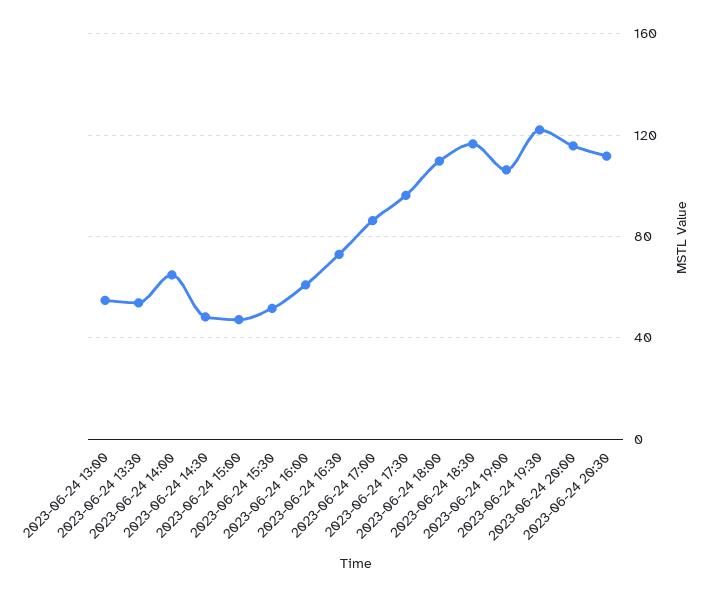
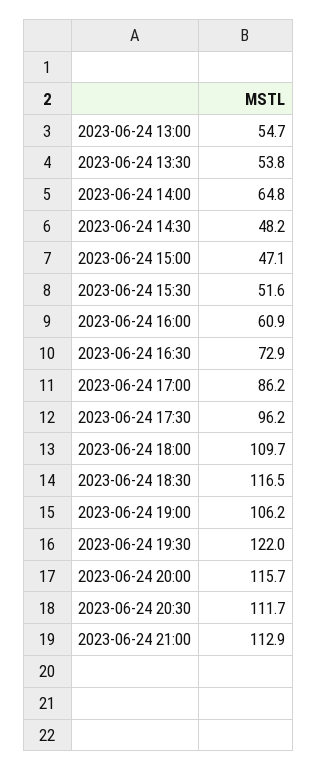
2023-06-24 21:00: none -> 112.9

